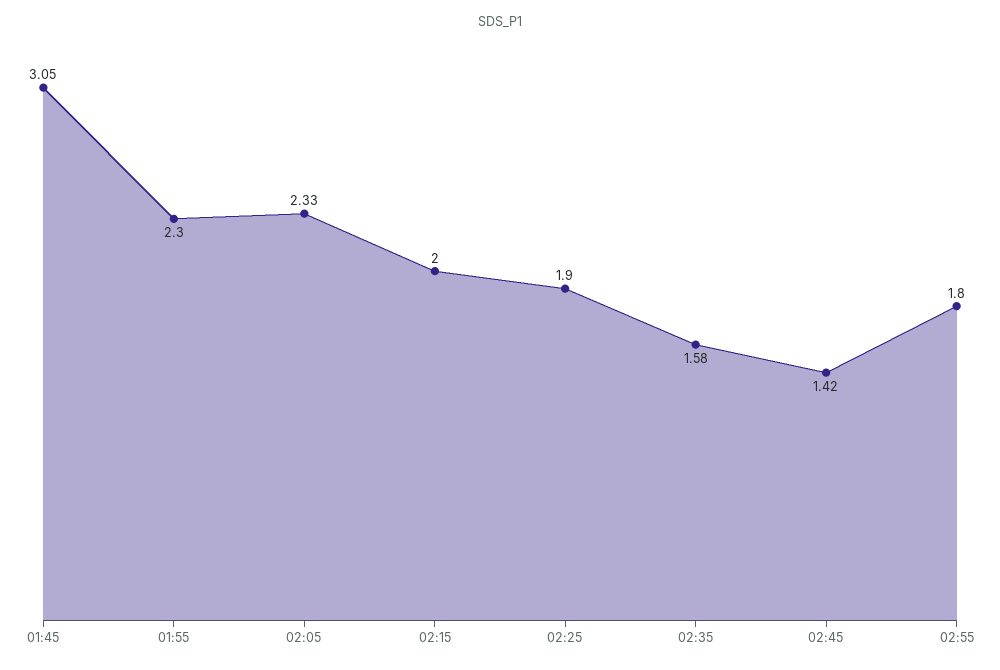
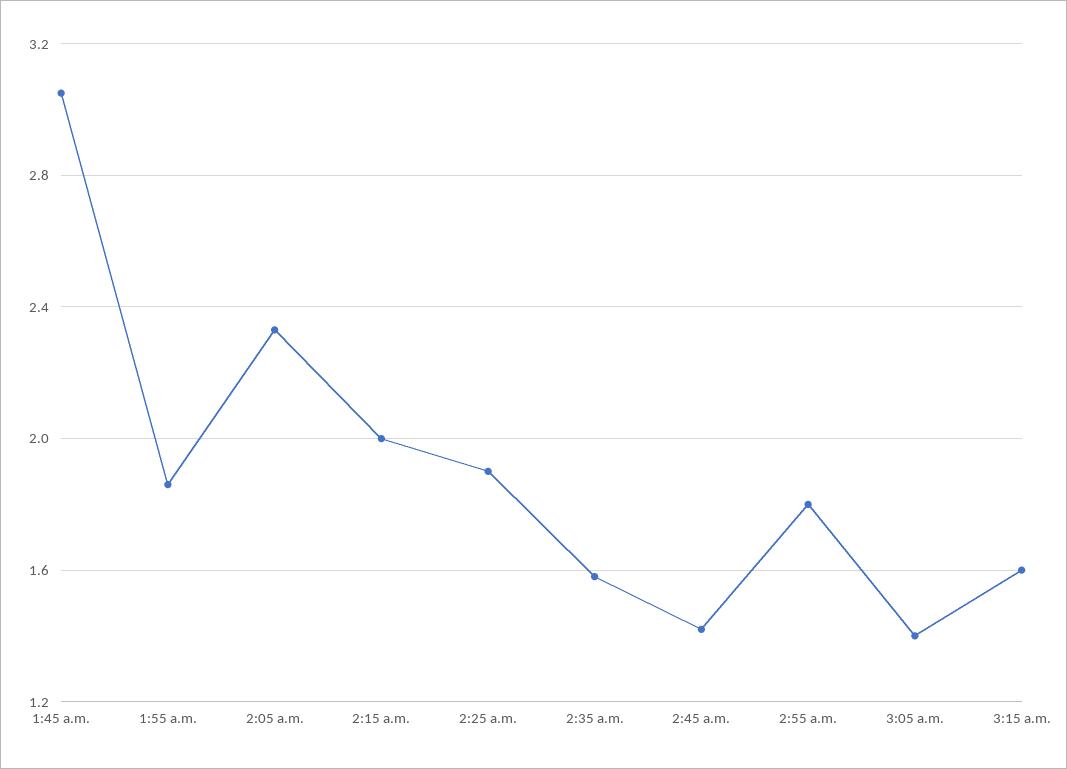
01:55: 2.3 -> 1.85
3:05 a.m.: none -> 1.4
3:15 a.m.: none -> 1.6

